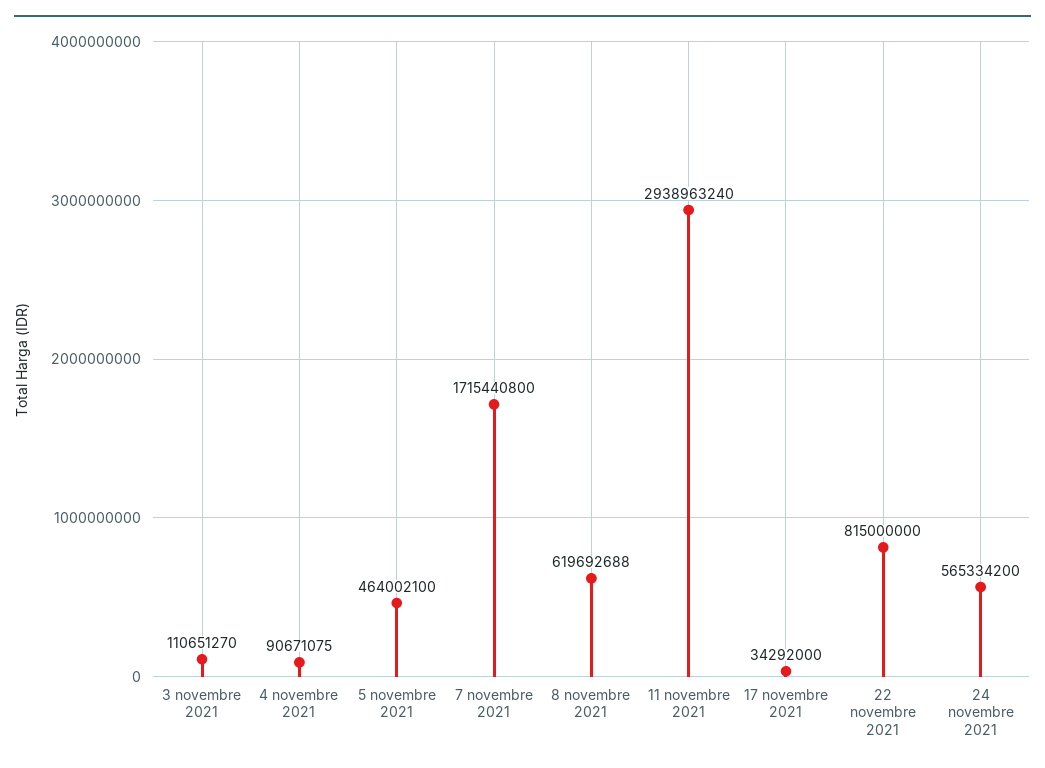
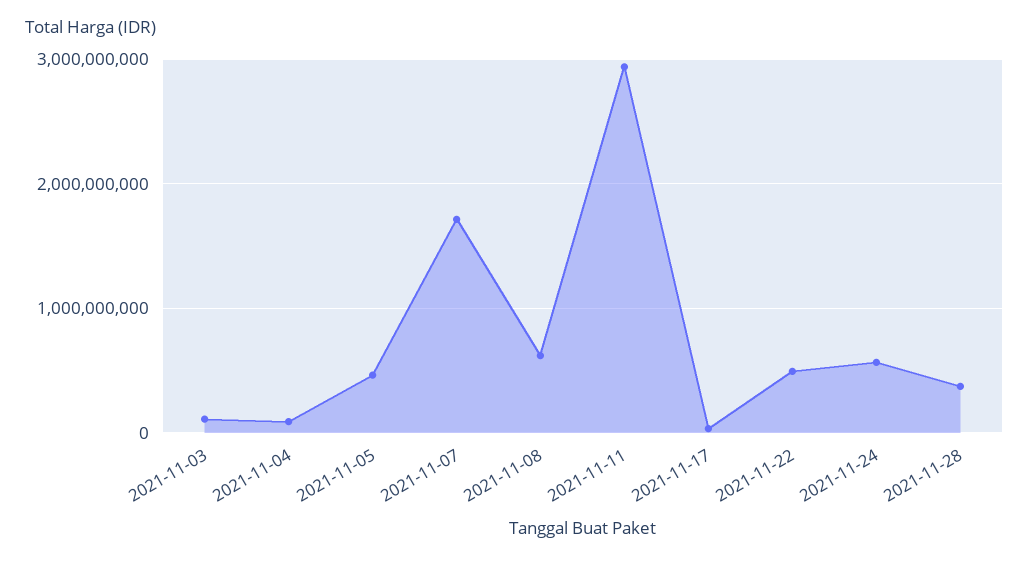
22 novembre 2021: 815000000 -> 500000000
2021-11-28: none -> 400000000

